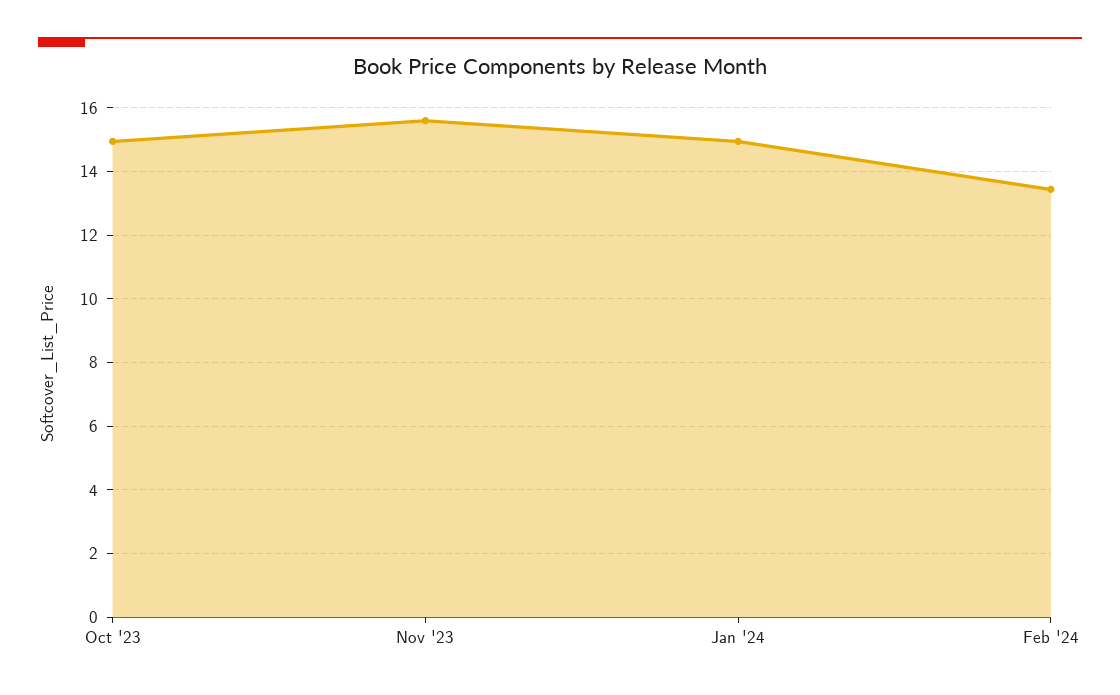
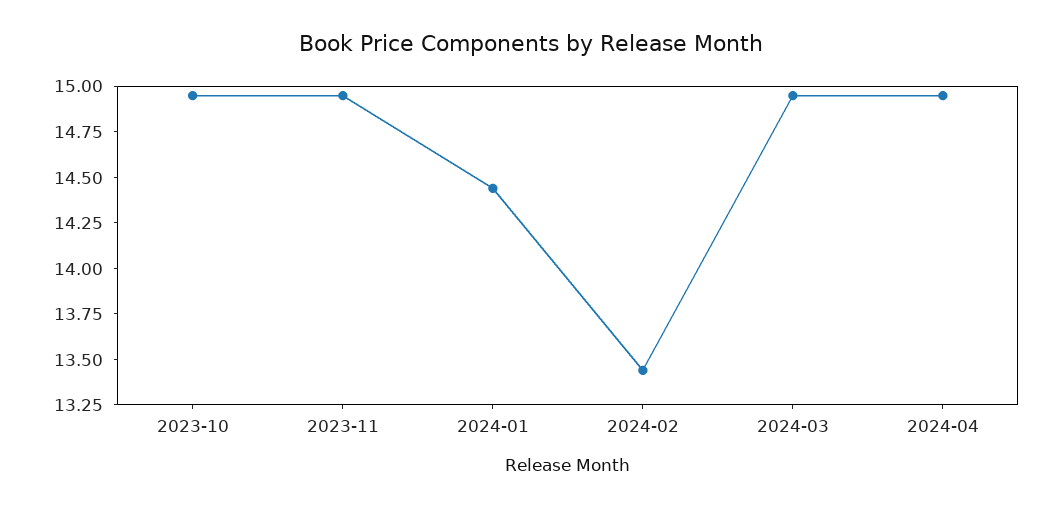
Nov '23: 15.6 -> 14.95
Jan '24: 15 -> 14.45
2024-03: none -> 14.95
2024-04: none -> 14.95

